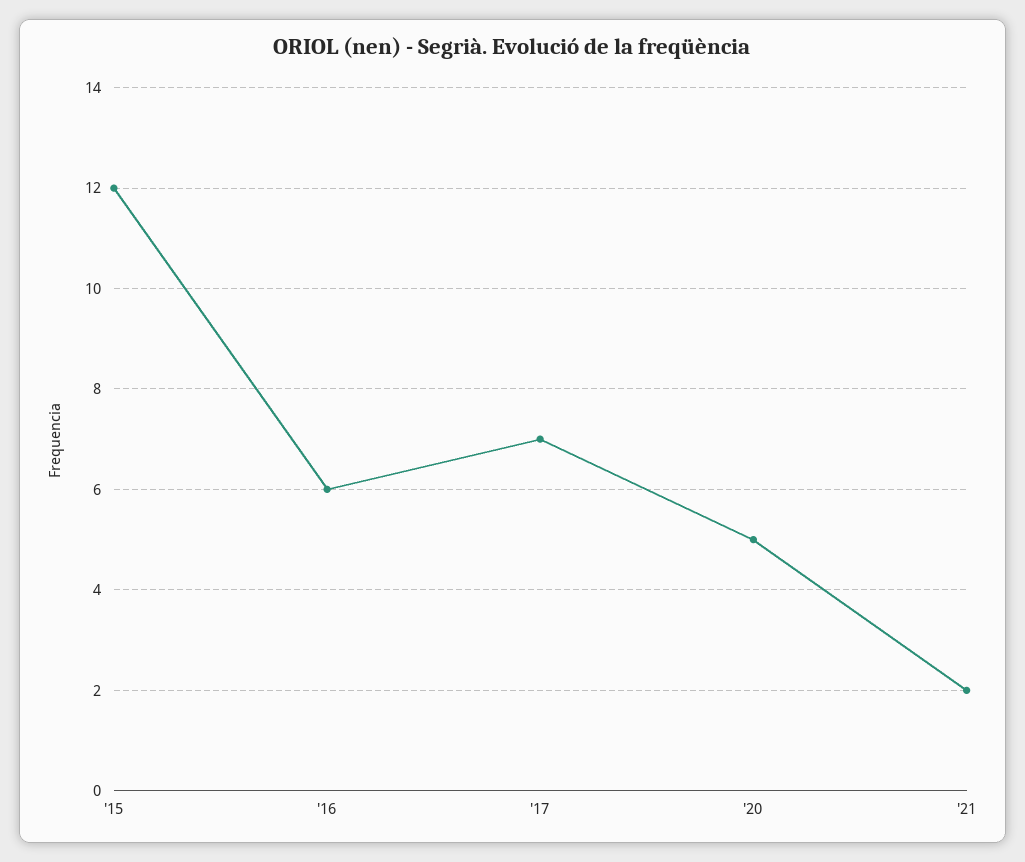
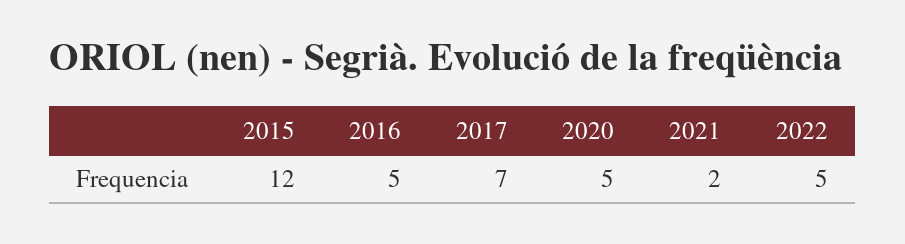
'16: 6 -> 5
2022: none -> 5

